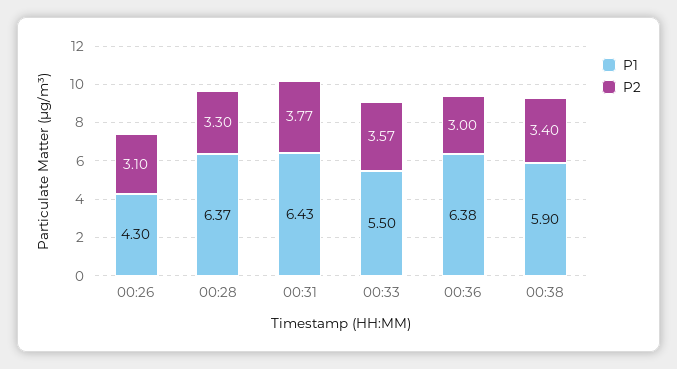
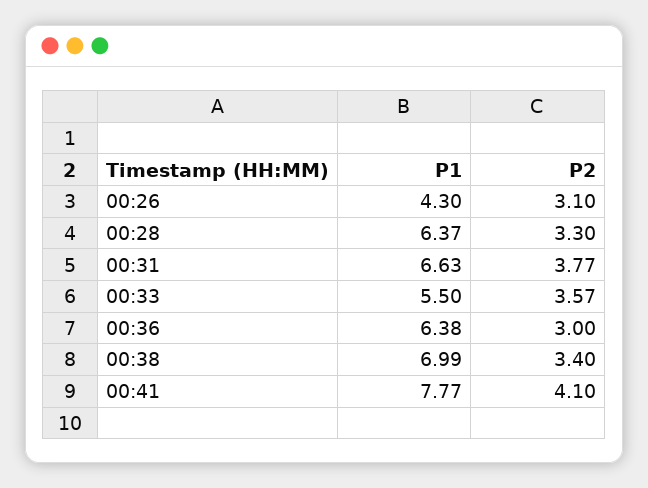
P1, 00:31: 6.43 -> 6.63
P1, 00:38: 5.9 -> 6.99
P1, 00:41: none -> 7.77
P2, 00:41: none -> 4.1

